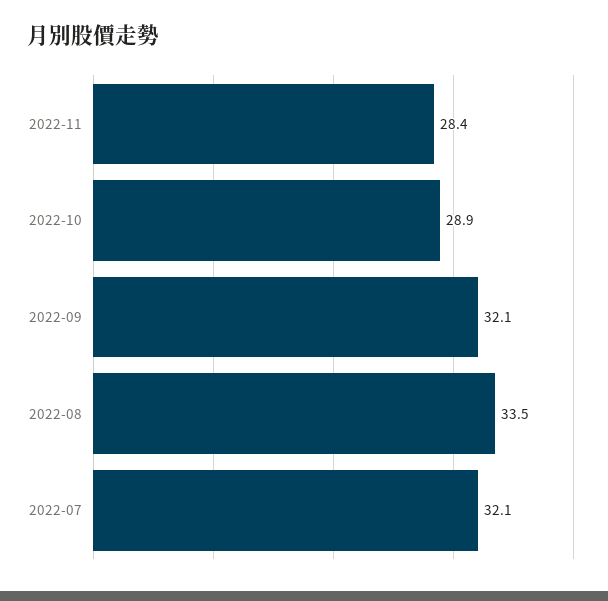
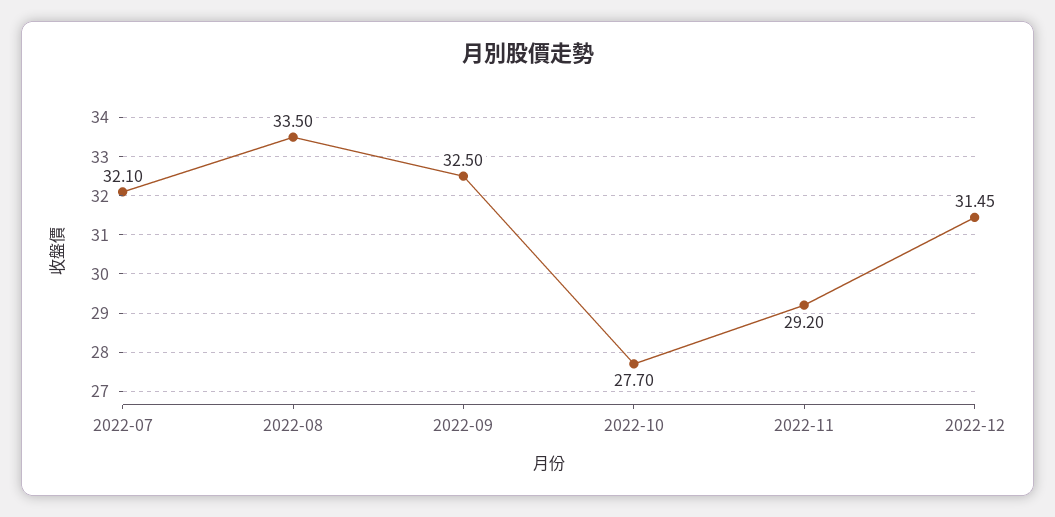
2022-11: 28.4 -> 29.2
2022-10: 28.9 -> 27.7
2022-09: 32.1 -> 32.5
2022-12: none -> 31.45

